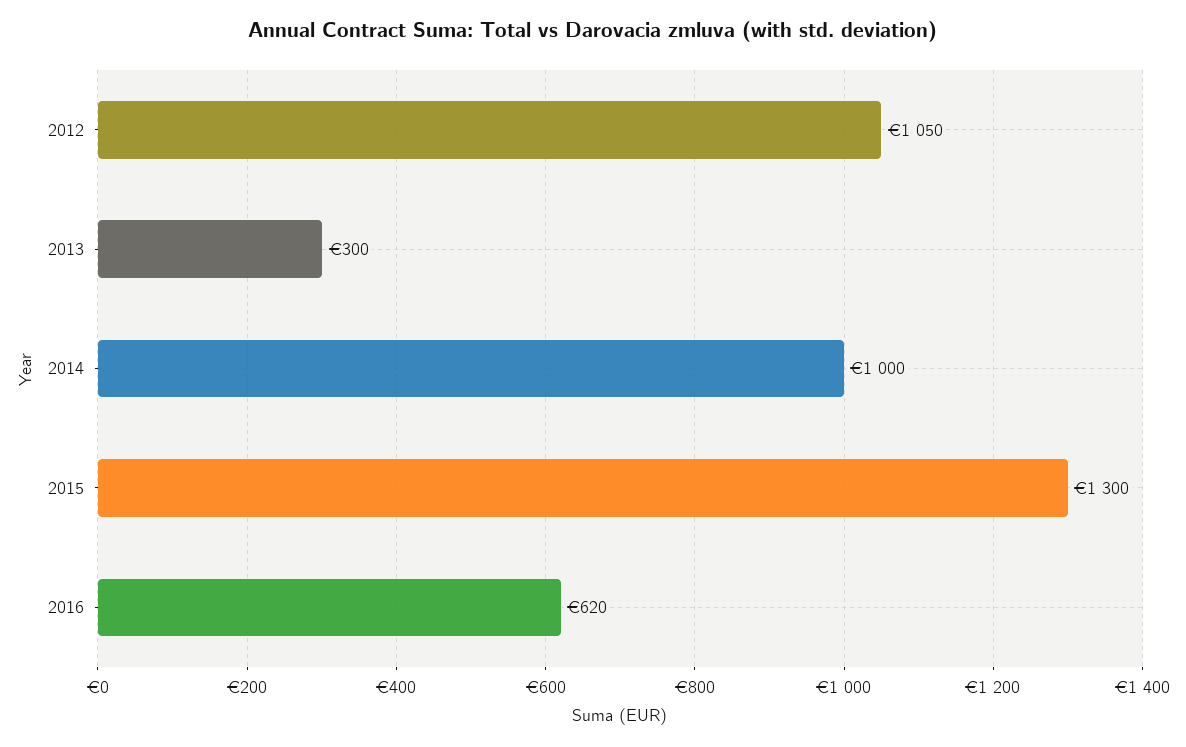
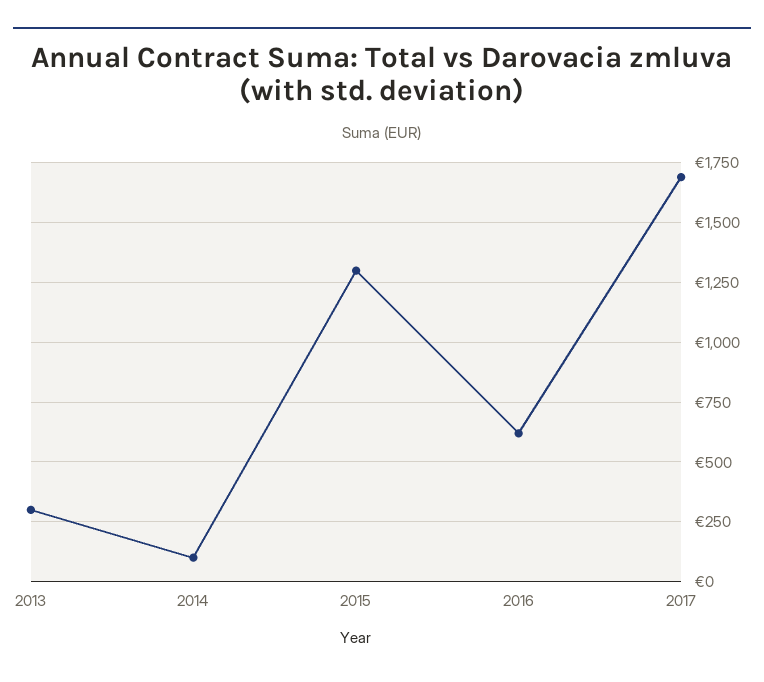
2012: 1050 -> none
2014: 1000 -> 100
2017: none -> 1700

